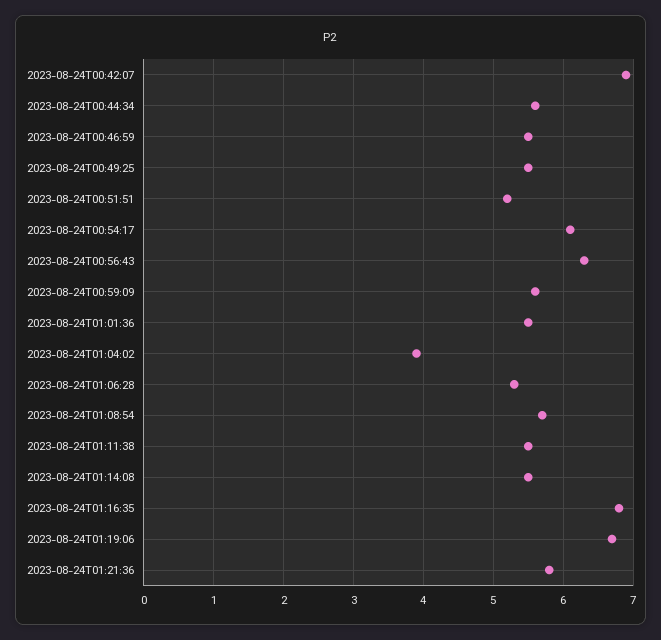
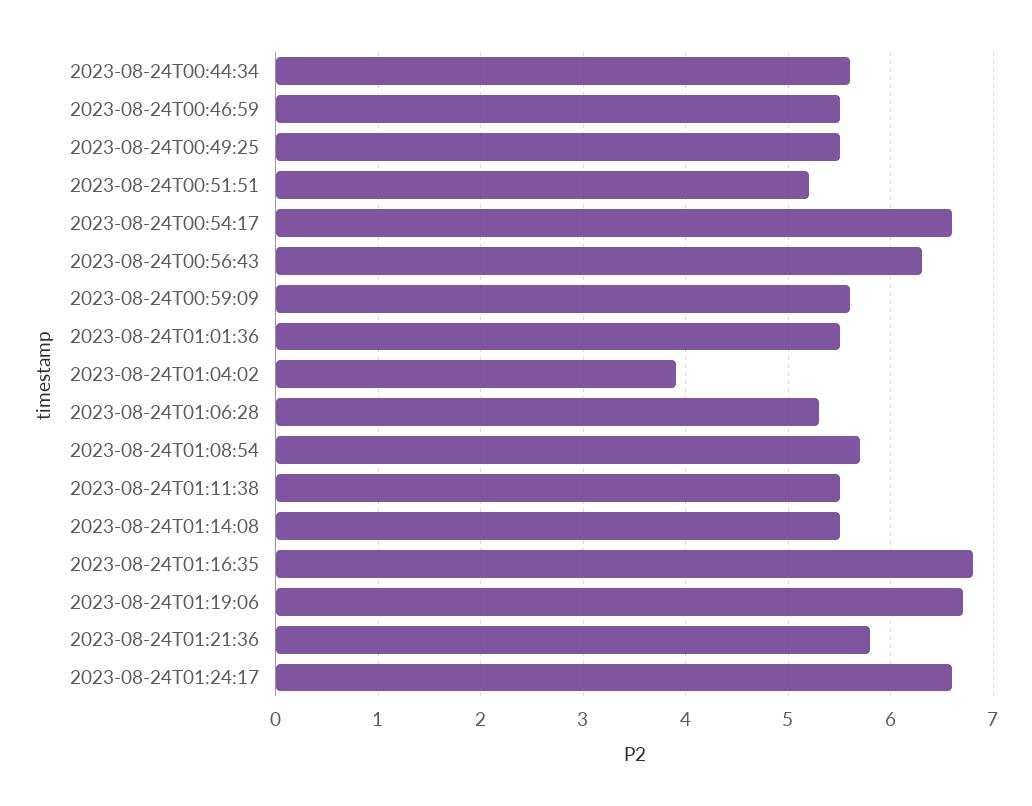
2023-08-24T00:42:07: 6.9 -> none
2023-08-24T00:54:17: 6.1 -> 6.6
2023-08-24T01:24:17: none -> 6.6

